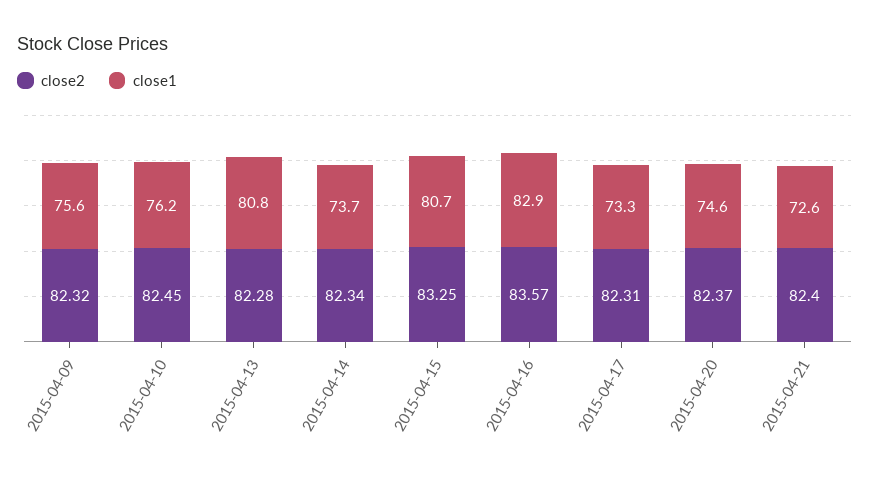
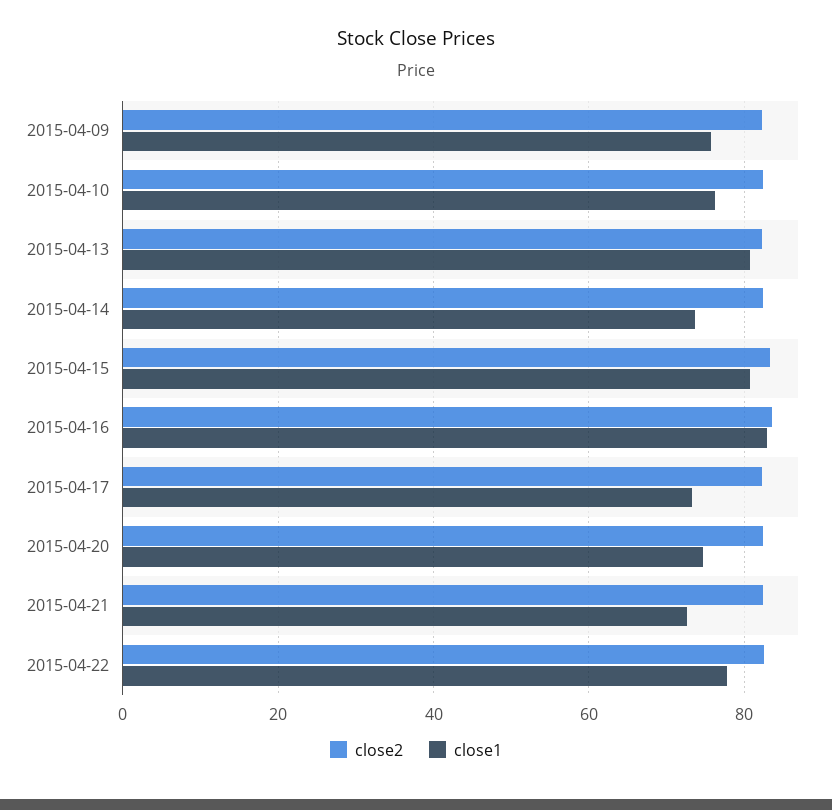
close2, 2015-04-22: none -> 82
close1, 2015-04-22: none -> 78

